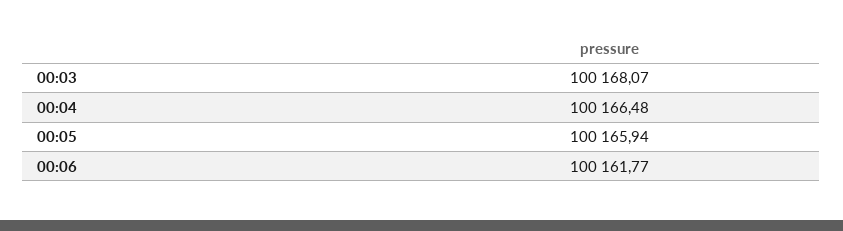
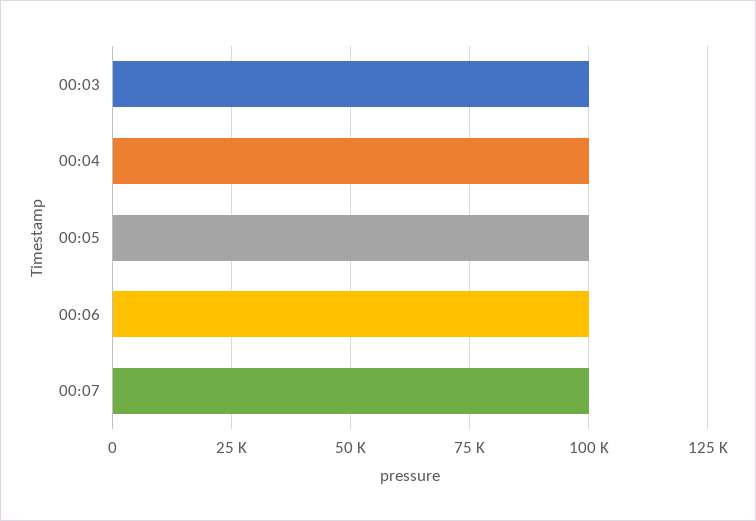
00:07: none -> 100000

